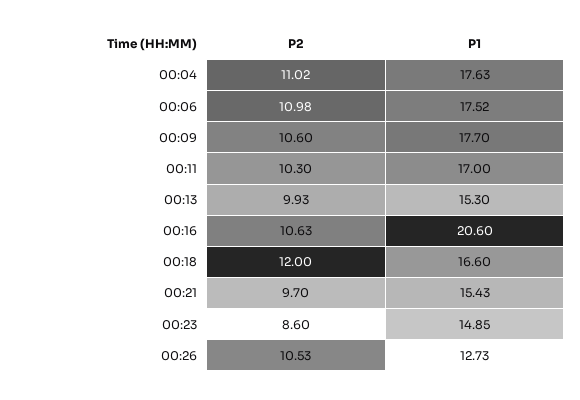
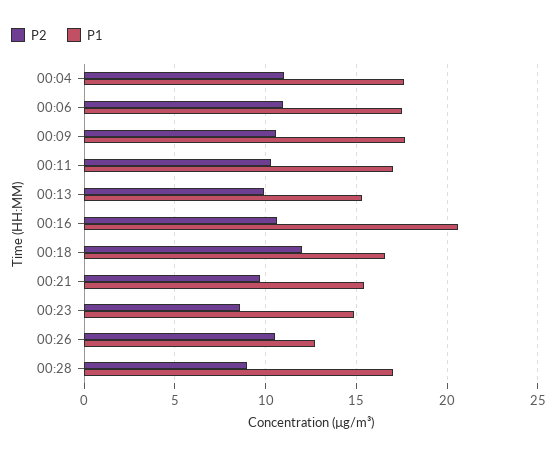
P2, 00:28: none -> 9
P1, 00:28: none -> 17

